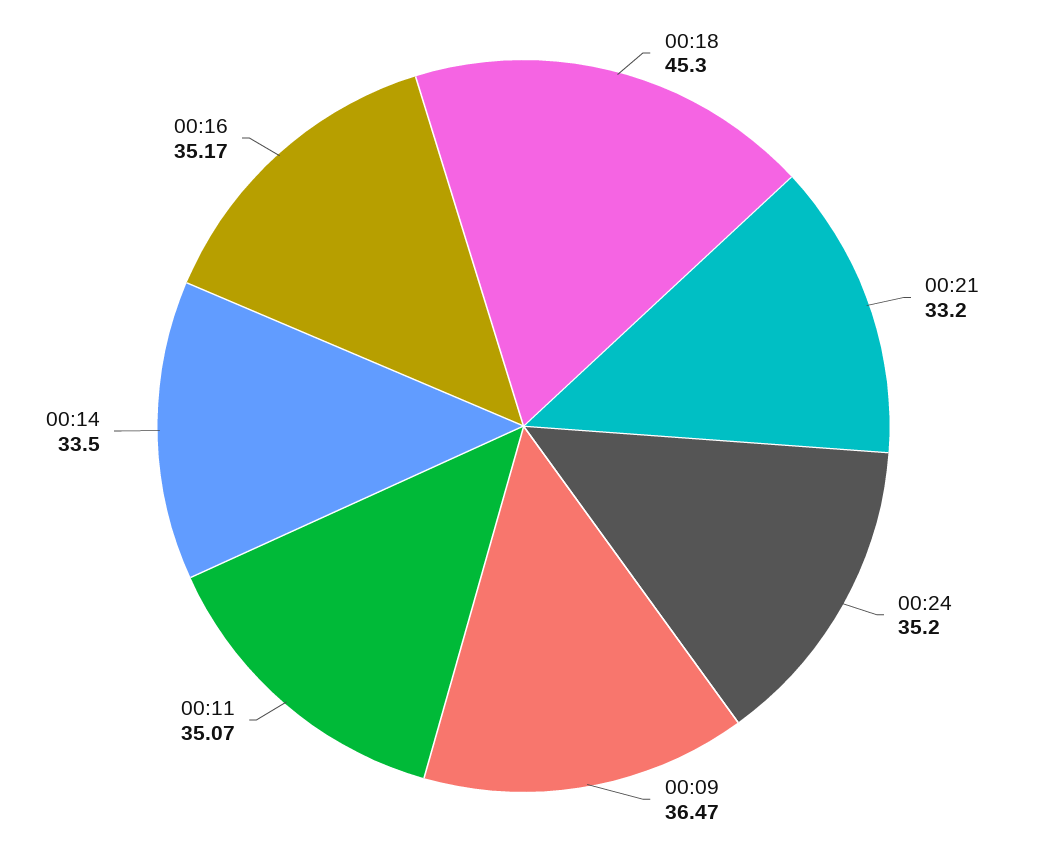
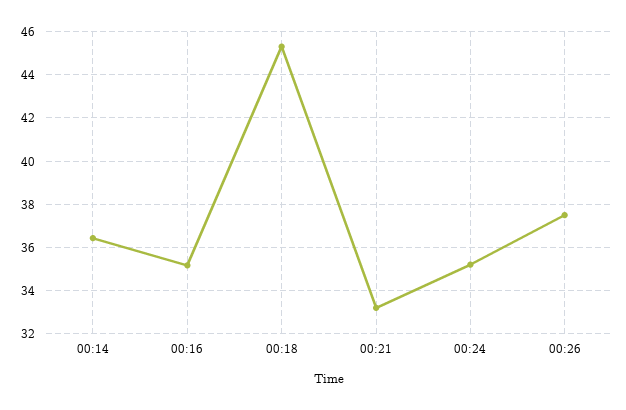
00:09: 36.47 -> none
00:11: 35.07 -> none
00:14: 33.5 -> 36.5
00:26: none -> 37.5

